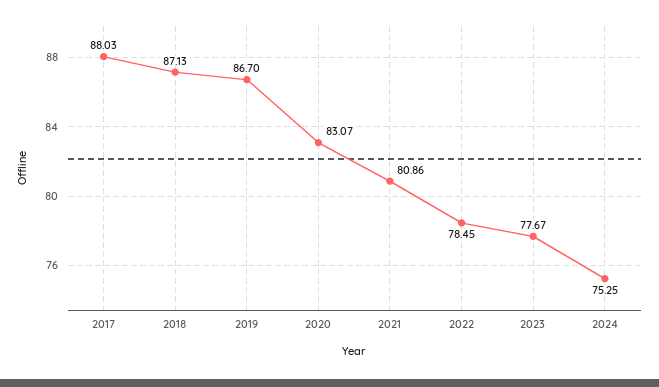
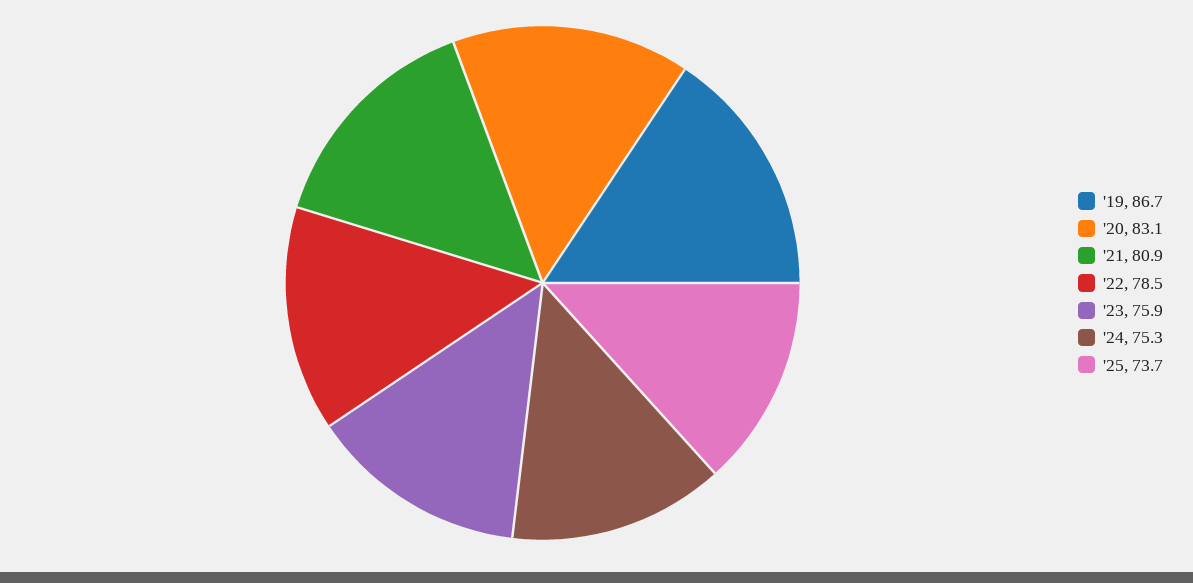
2017: 88.03 -> none
2018: 87.13 -> none
2023: 77.67 -> 75.9
'25: none -> 73.7

